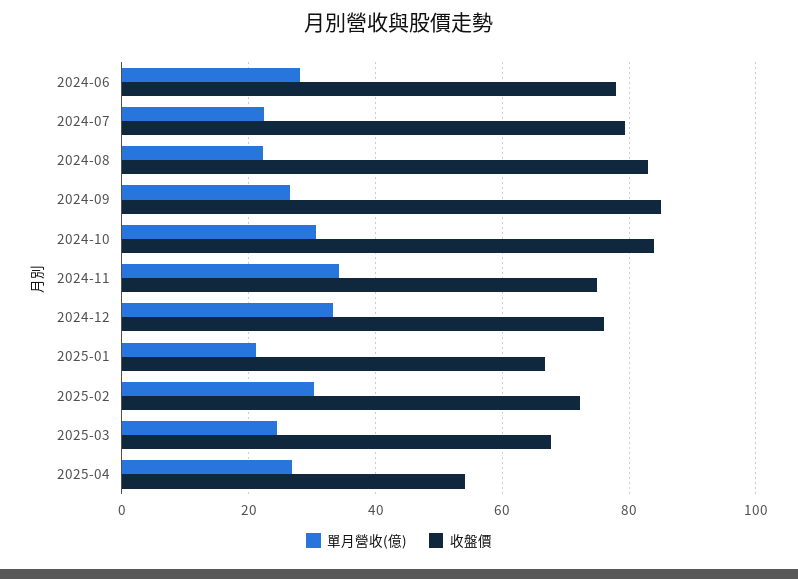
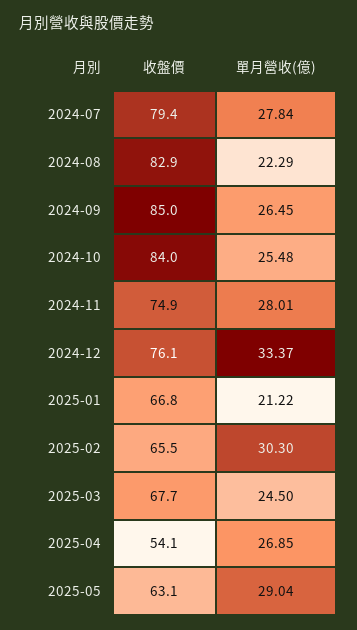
單月營收(億), 2024-06: 28 -> none
收盤價, 2024-06: 78 -> none
單月營收(億), 2024-07: 22 -> 27.84
單月營收(億), 2024-10: 30 -> 25.48
單月營收(億), 2024-11: 34 -> 28.01
收盤價, 2025-02: 72 -> 65.5
收盤價, 2025-05: none -> 63.1
單月營收(億), 2025-05: none -> 29.04

